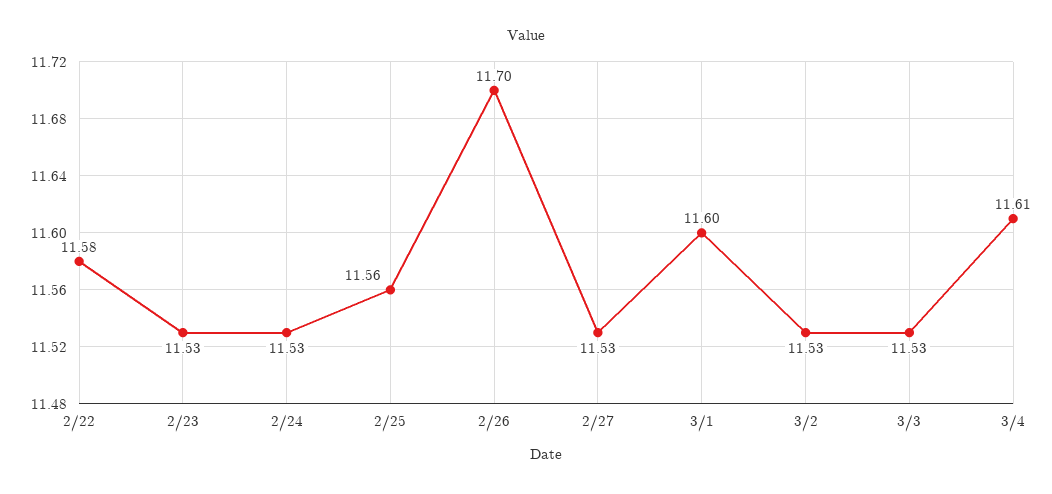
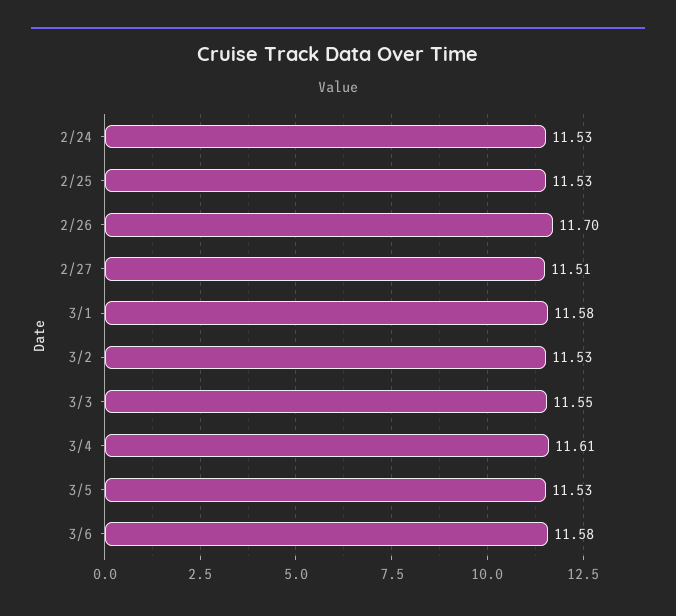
2/22: 11.58 -> none
2/23: 11.53 -> none
2/25: 11.56 -> 11.53
2/27: 11.53 -> 11.51
3/1: 11.6 -> 11.58
3/3: 11.53 -> 11.55
3/5: none -> 11.53
3/6: none -> 11.58

